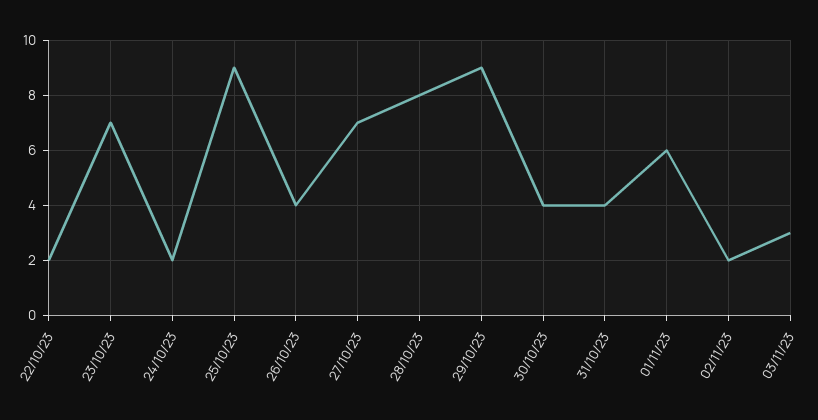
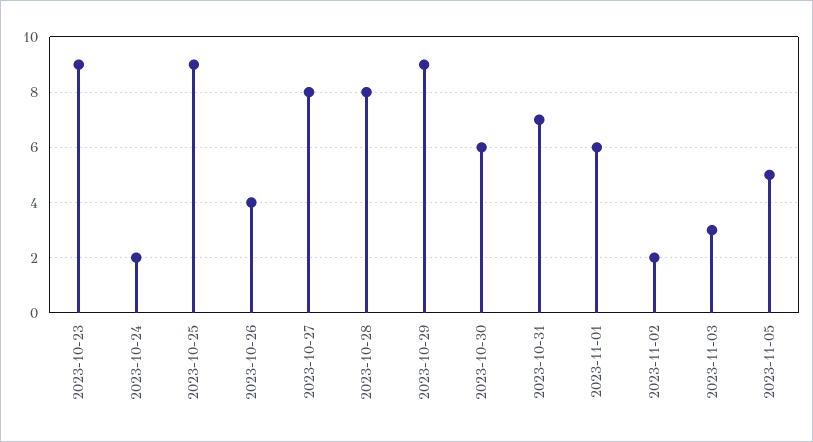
22/10/23: 2 -> none
23/10/23: 7 -> 9
27/10/23: 7 -> 8
30/10/23: 4 -> 6
31/10/23: 4 -> 7
2023-11-05: none -> 5

